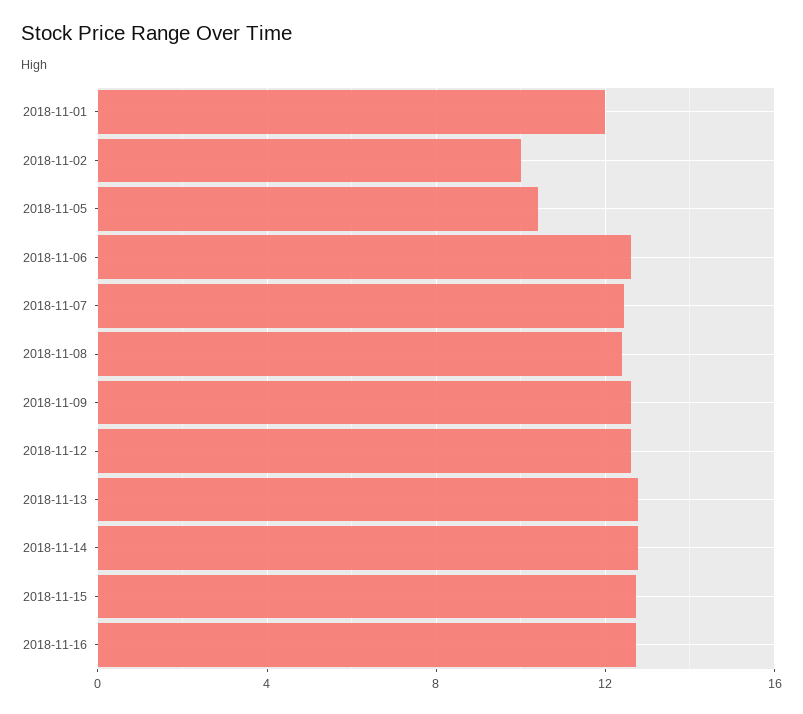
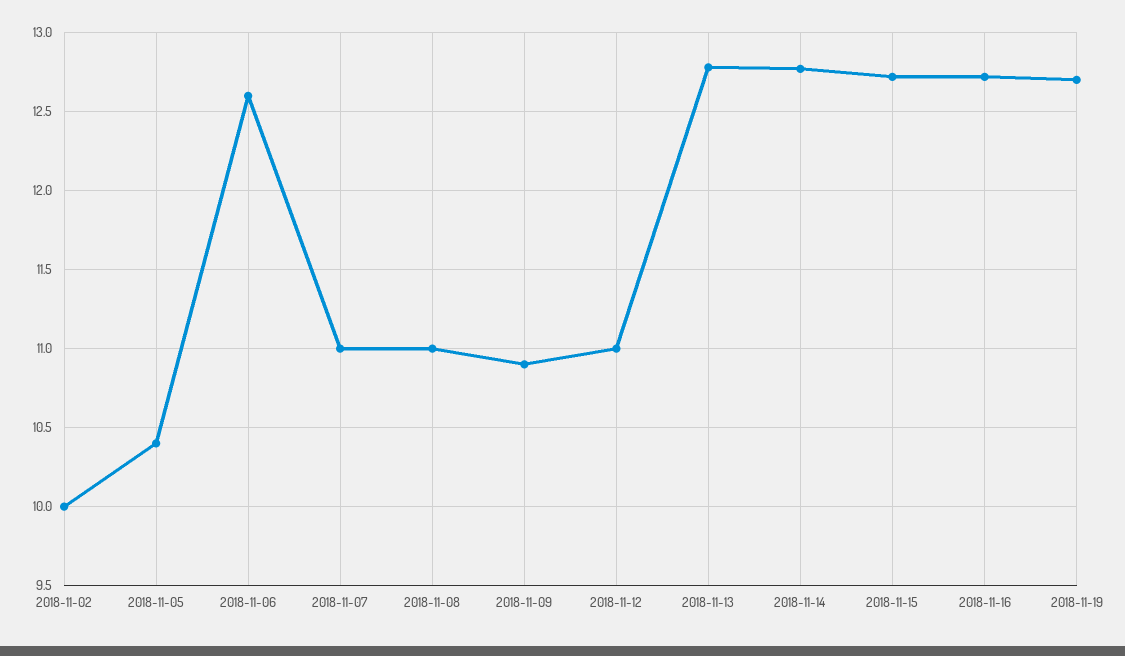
2018-11-01: 12 -> none
2018-11-07: 12.5 -> 11
2018-11-08: 12.5 -> 11
2018-11-09: 12.5 -> 10.9
2018-11-12: 12.5 -> 11
2018-11-19: none -> 12.7

